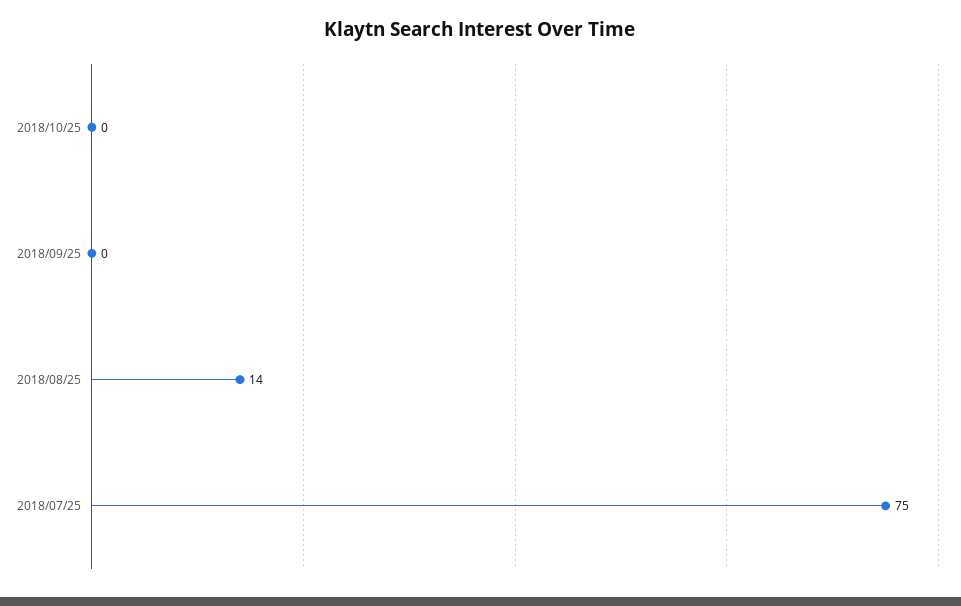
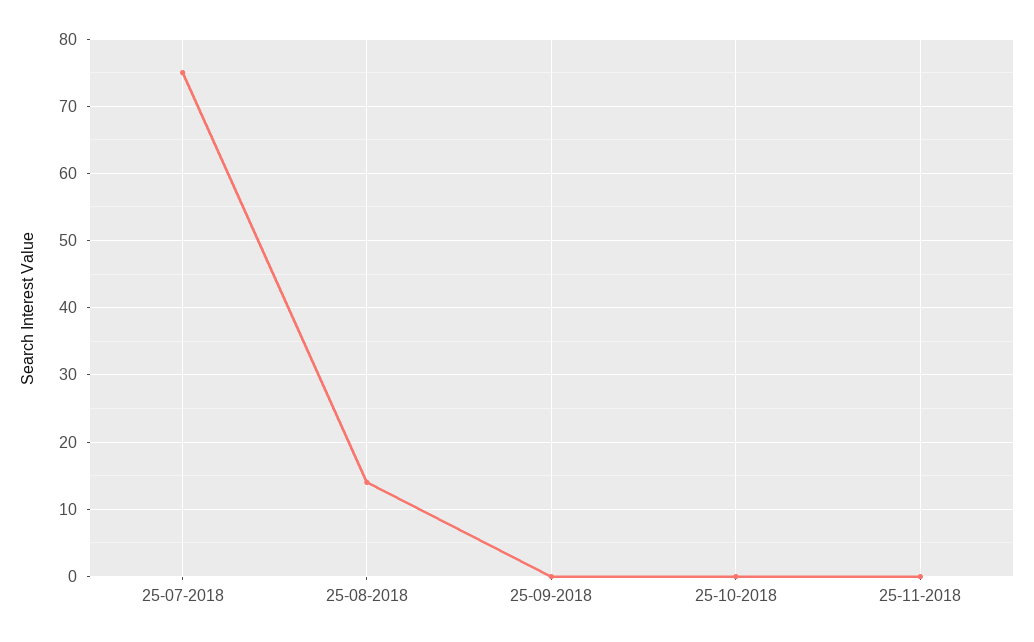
25-11-2018: none -> 0

